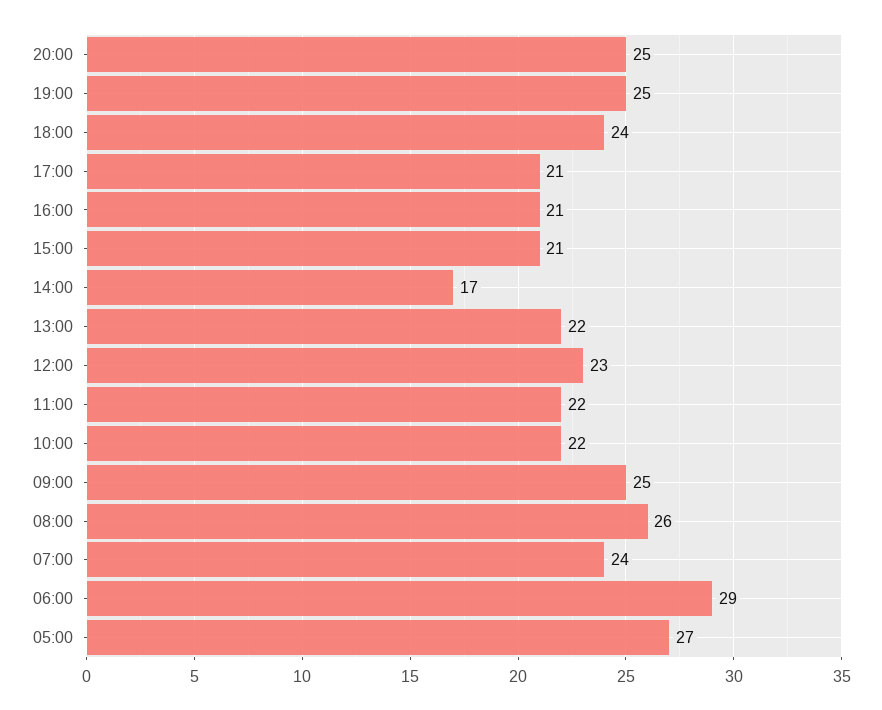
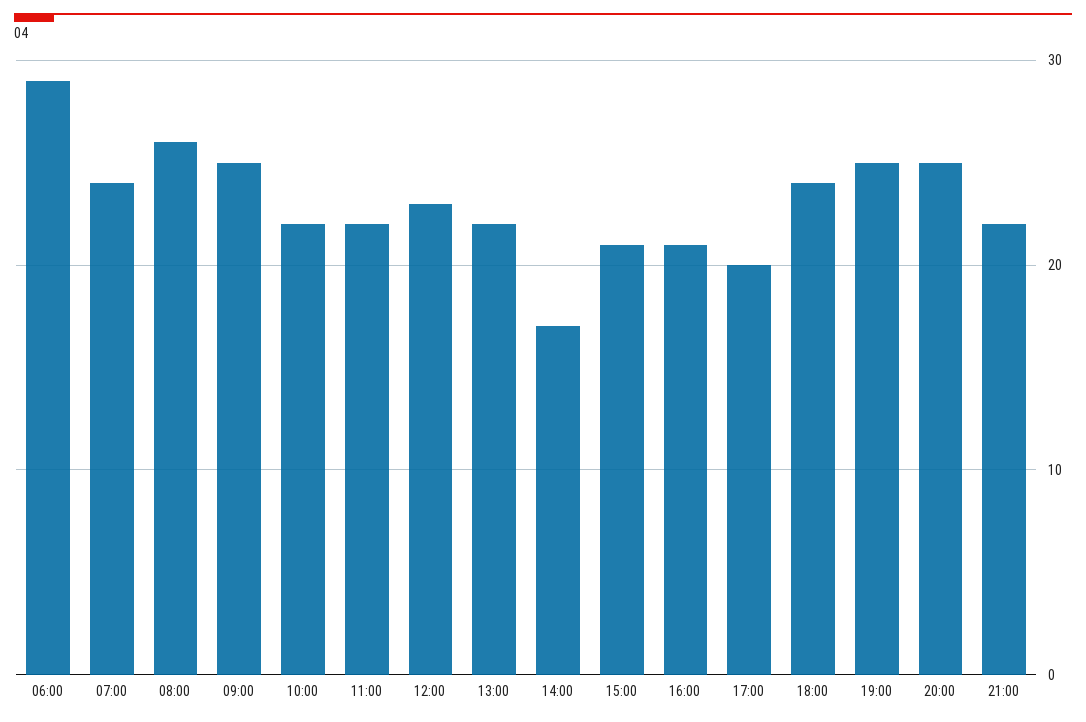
17:00: 21 -> 20
05:00: 27 -> none
21:00: none -> 22

